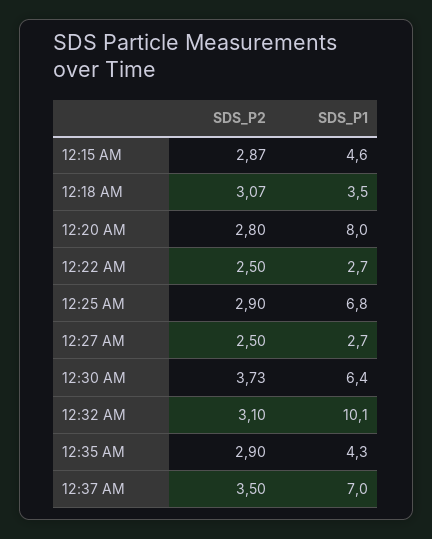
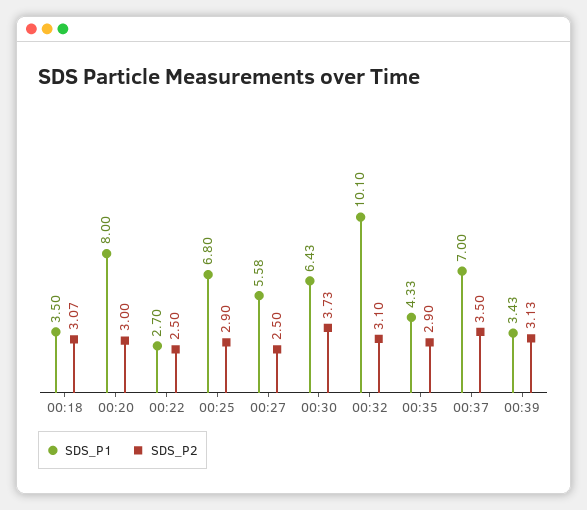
SDS_P2, 12:15 AM: 2.87 -> none
SDS_P1, 12:15 AM: 4.6 -> none
SDS_P2, 12:20 AM: 2.8 -> 3
SDS_P1, 12:27 AM: 2.7 -> 5.58
SDS_P1, 00:39: none -> 3.43
SDS_P2, 00:39: none -> 3.13

